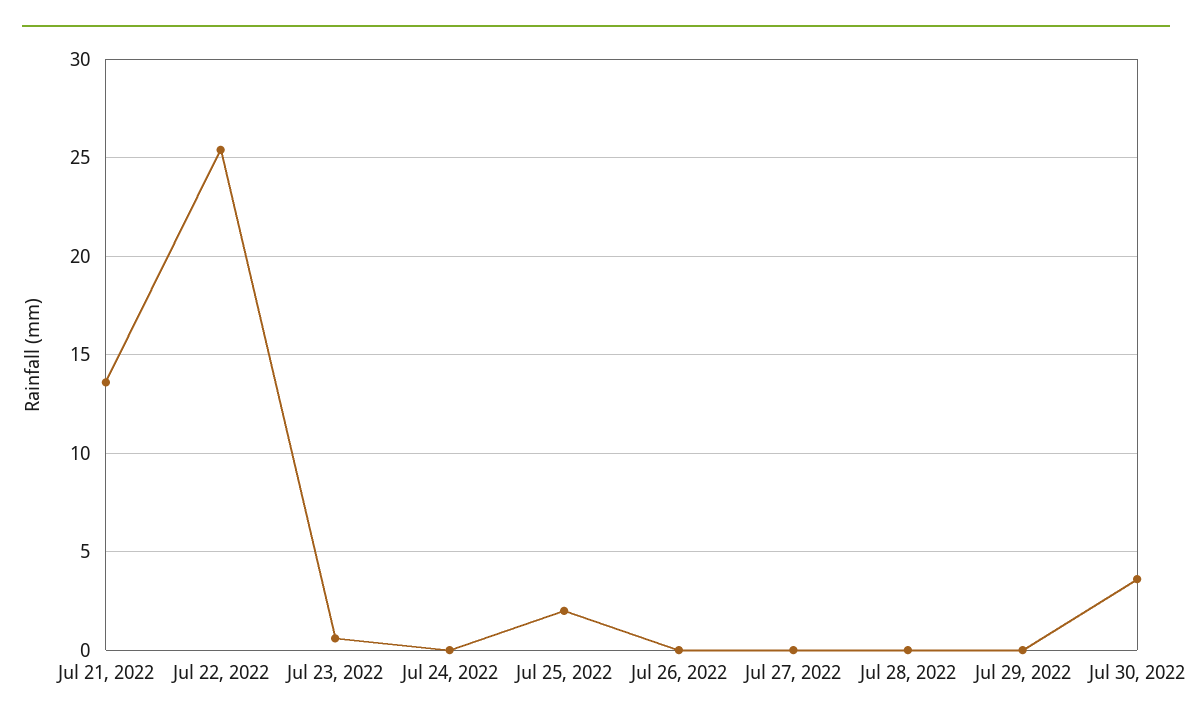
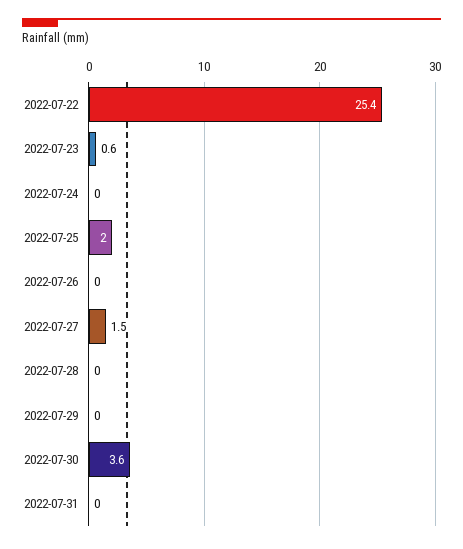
Jul 21, 2022: 13.5 -> none
Jul 27, 2022: 0 -> 1.5
2022-07-31: none -> 0

